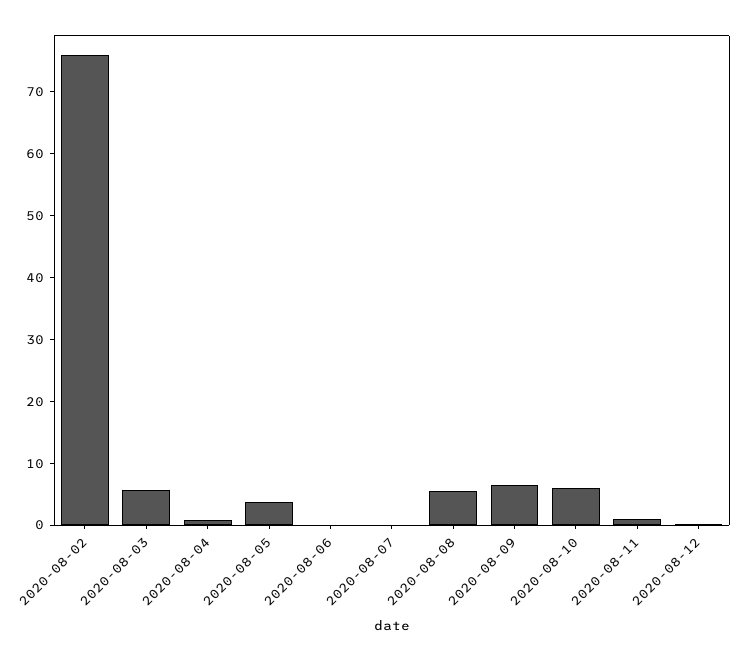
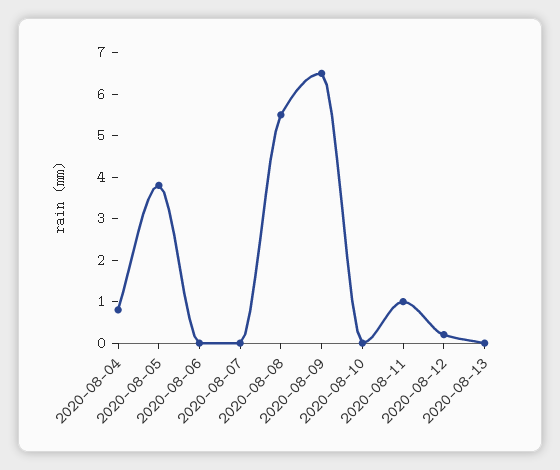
2020-08-02: 76 -> none
2020-08-03: 6 -> none
2020-08-10: 6 -> 0
2020-08-13: none -> 0

